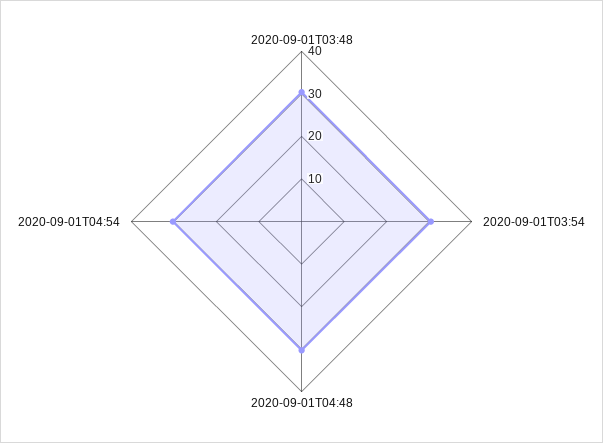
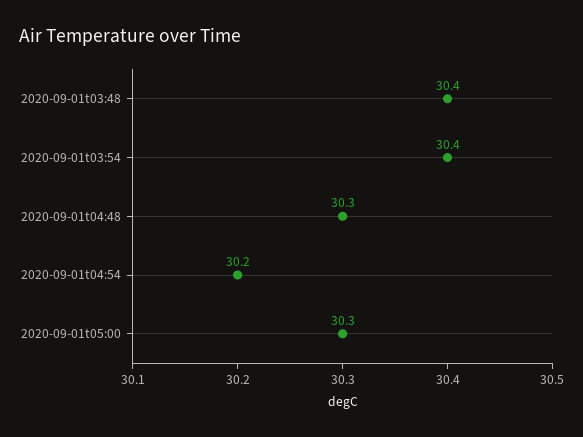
2020-09-01t05:00: none -> 30.3

